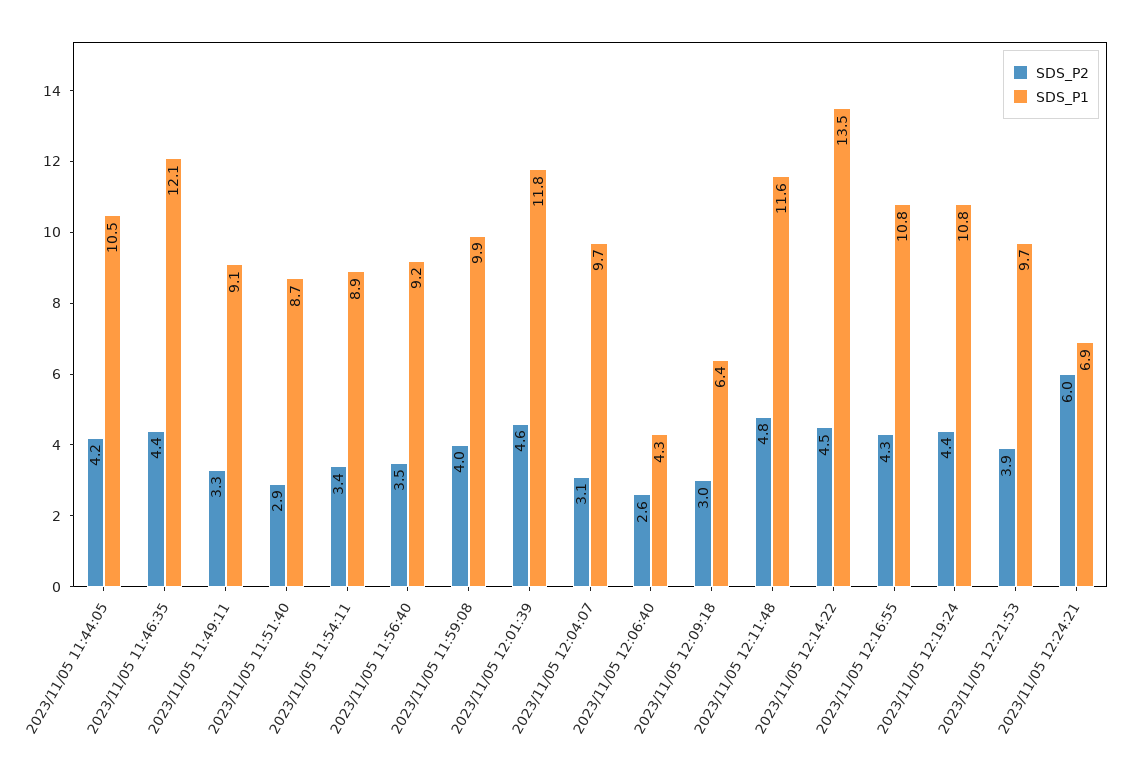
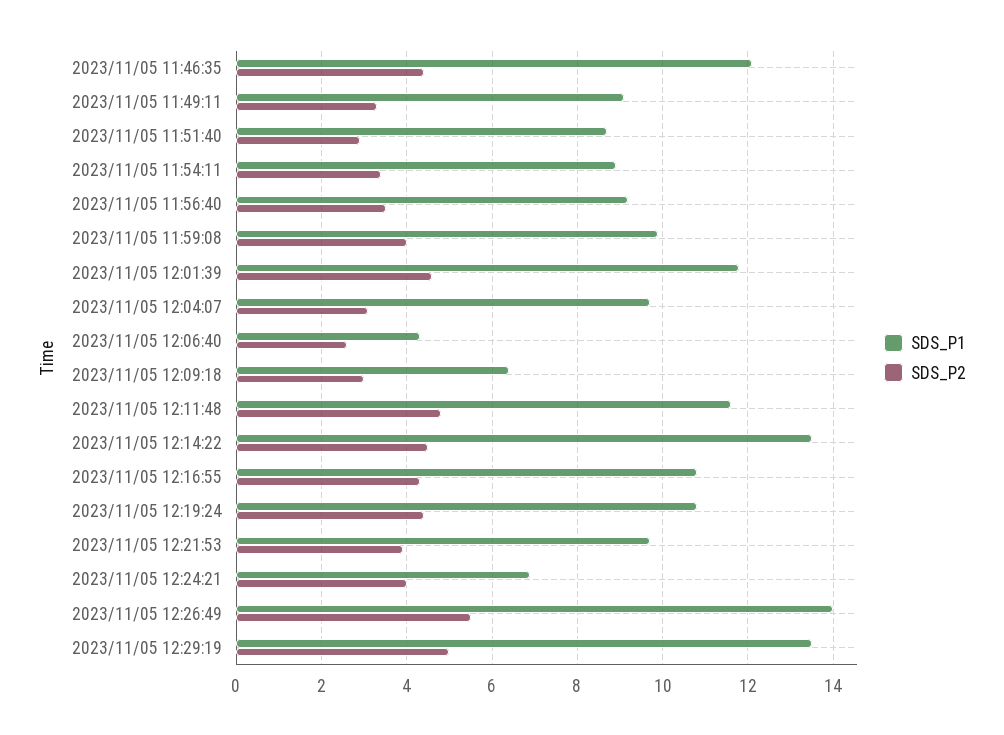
SDS_P2, 2023/11/05 11:44:05: 4.2 -> none
SDS_P1, 2023/11/05 11:44:05: 10.5 -> none
SDS_P2, 2023/11/05 12:24:21: 6 -> 4
SDS_P1, 2023/11/05 12:26:49: none -> 14
SDS_P2, 2023/11/05 12:26:49: none -> 5.5
SDS_P1, 2023/11/05 12:29:19: none -> 13.5
SDS_P2, 2023/11/05 12:29:19: none -> 5

